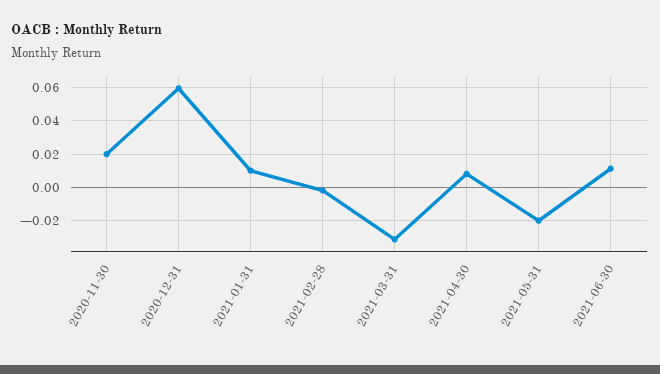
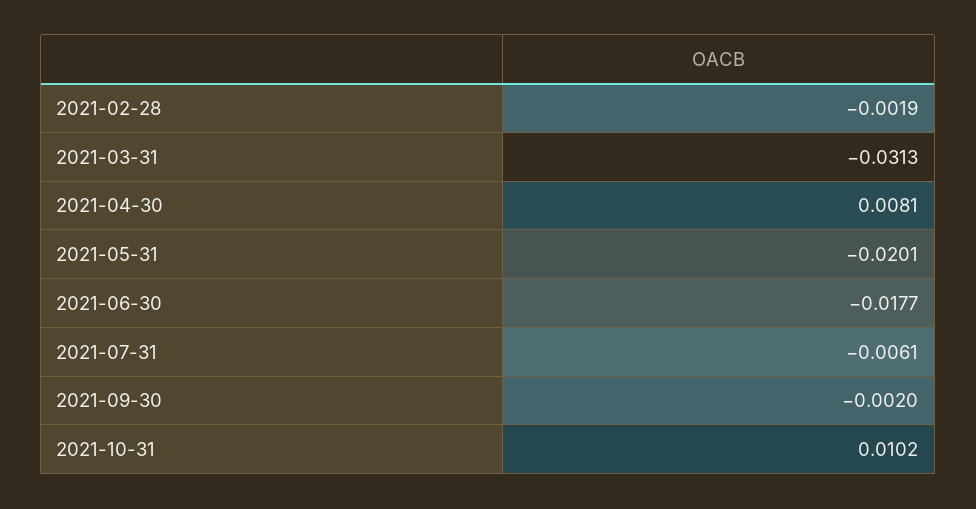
2020-11-30: 0.02 -> none
2020-12-31: 0.06 -> none
2021-01-31: 0.01 -> none
2021-06-30: 0.01 -> -0.0177
2021-07-31: none -> -0.0061
2021-09-30: none -> -0.002
2021-10-31: none -> 0.0102

